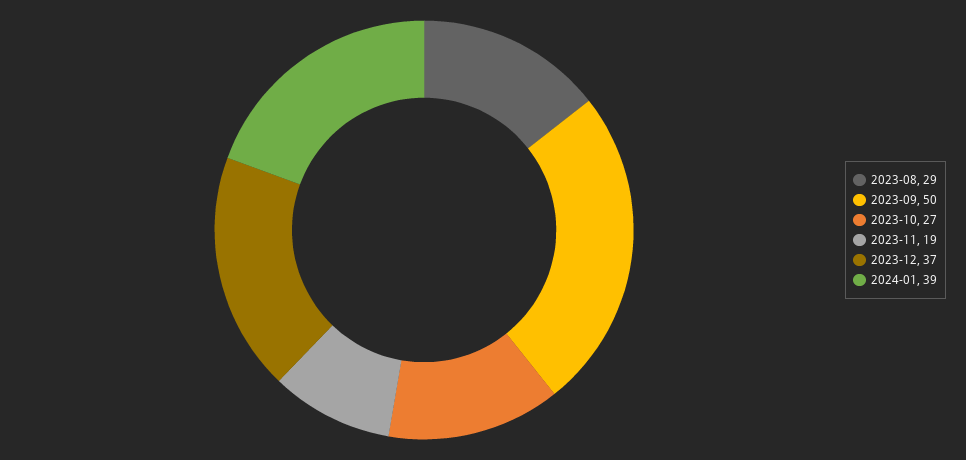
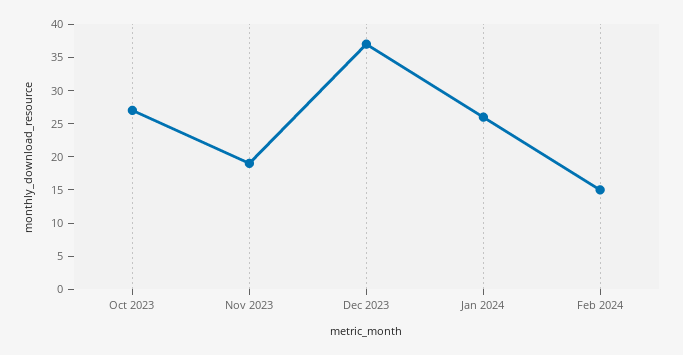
2023-08: 29 -> none
2023-09: 50 -> none
2024-01: 39 -> 25
Feb 2024: none -> 15

